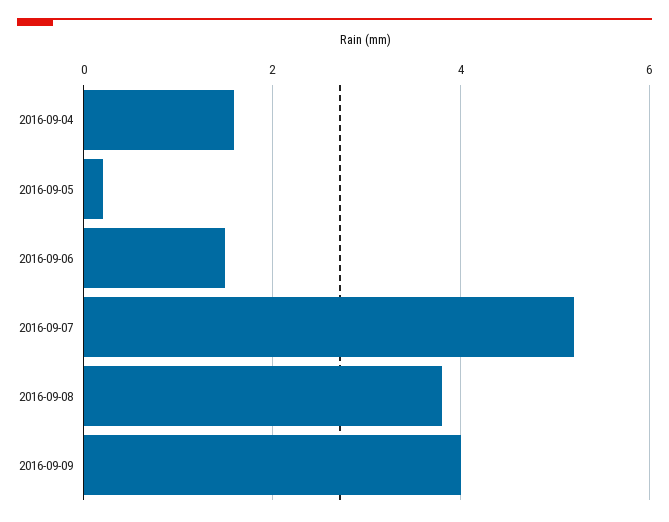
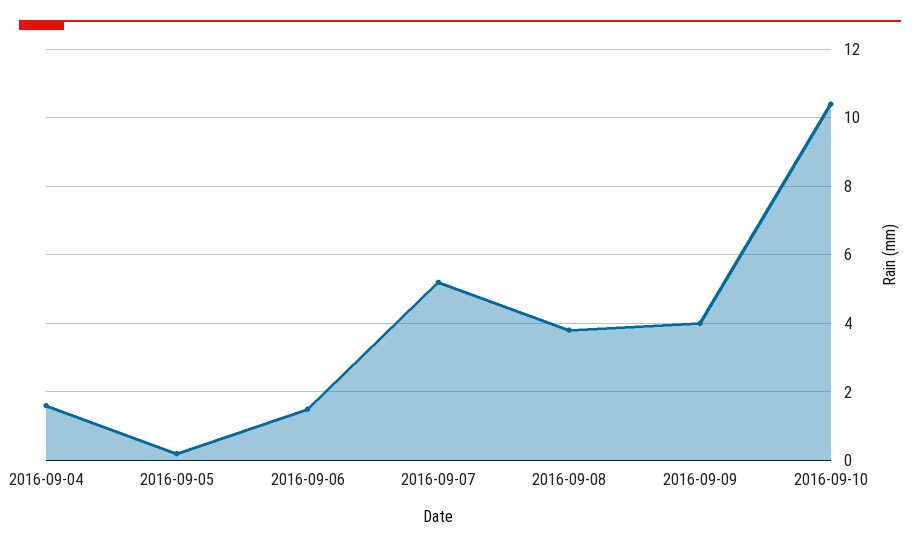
2016-09-10: none -> 10.5

